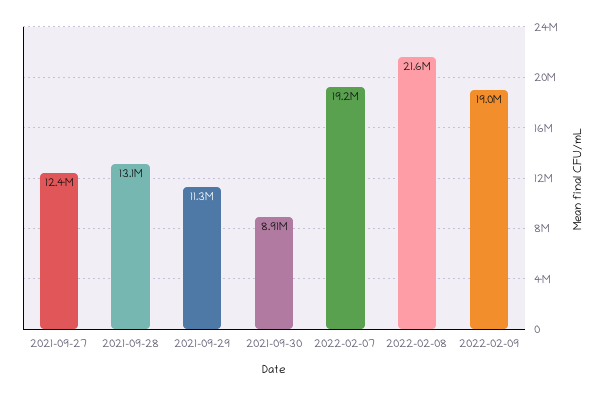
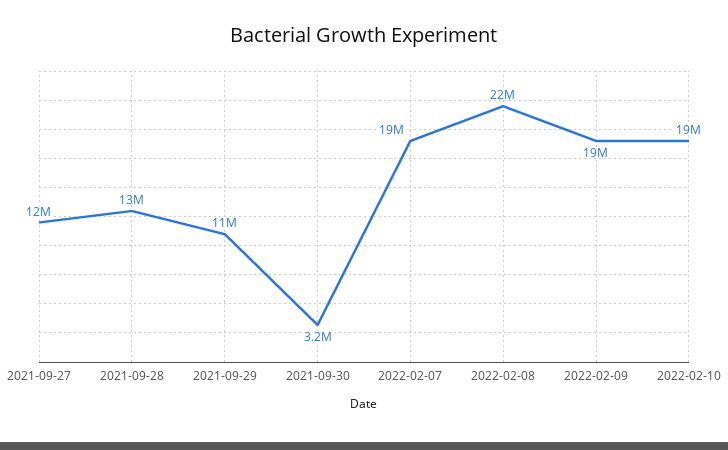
2021-09-30: 8910000 -> 3200000
2022-02-10: none -> 19000000

